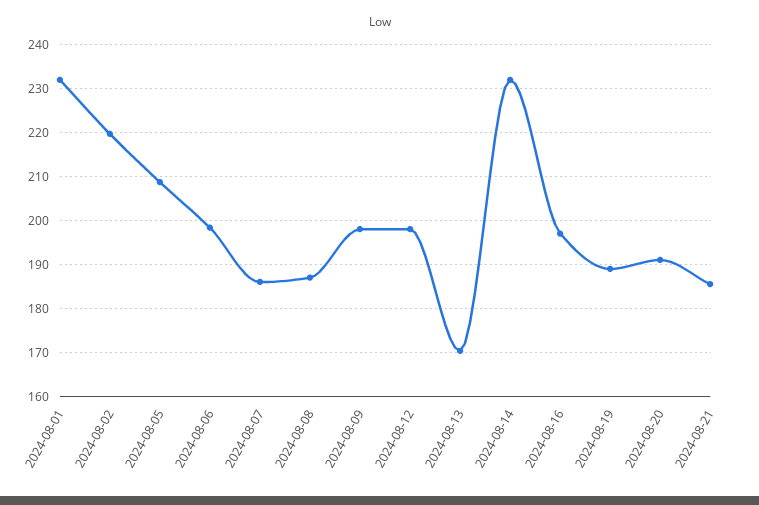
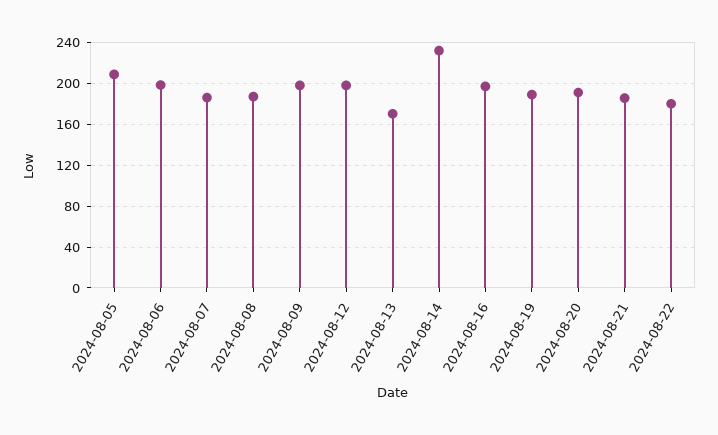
2024-08-01: 232 -> none
2024-08-02: 220 -> none
2024-08-22: none -> 180

